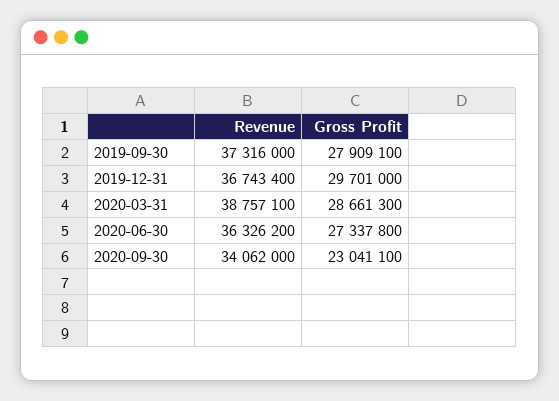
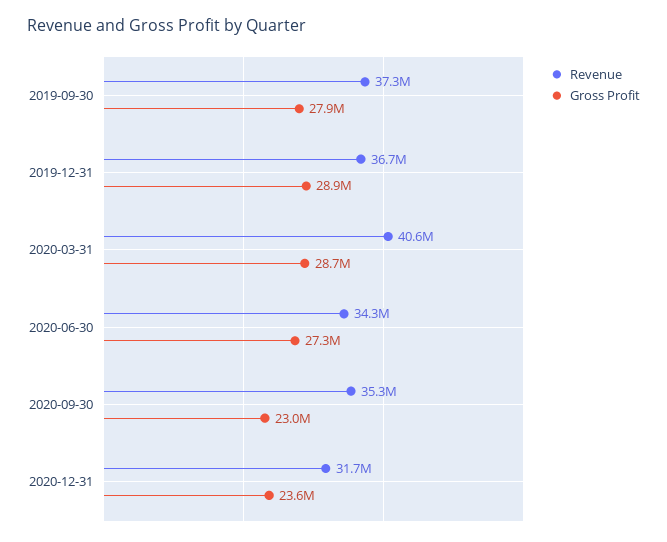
Gross Profit, 2019-12-31: 29701000 -> 28900000
Revenue, 2020-03-31: 38757100 -> 40600000
Revenue, 2020-06-30: 36326200 -> 34300000
Revenue, 2020-09-30: 34062000 -> 35300000
Revenue, 2020-12-31: none -> 31700000
Gross Profit, 2020-12-31: none -> 23600000

